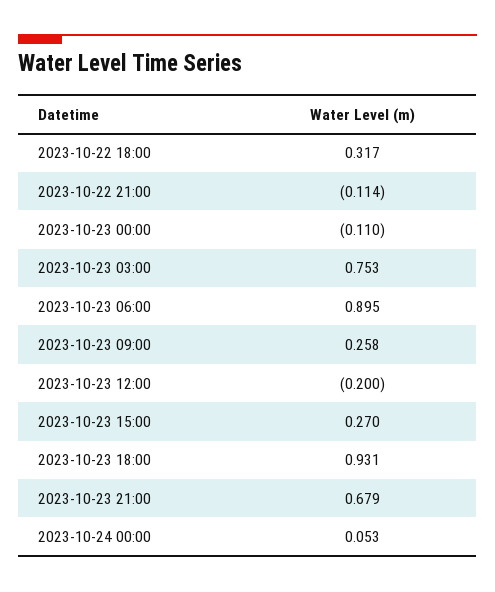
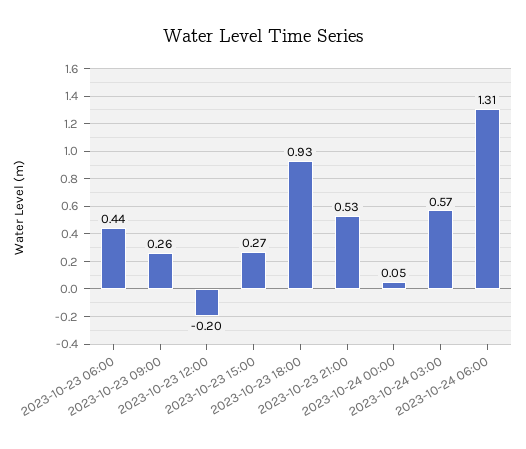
2023-10-22 18:00: 0.317 -> none
2023-10-22 21:00: -0.114 -> none
2023-10-23 00:00: -0.11 -> none
2023-10-23 03:00: 0.753 -> none
2023-10-23 06:00: 0.895 -> 0.44
2023-10-23 21:00: 0.679 -> 0.53
2023-10-24 03:00: none -> 0.57
2023-10-24 06:00: none -> 1.31

